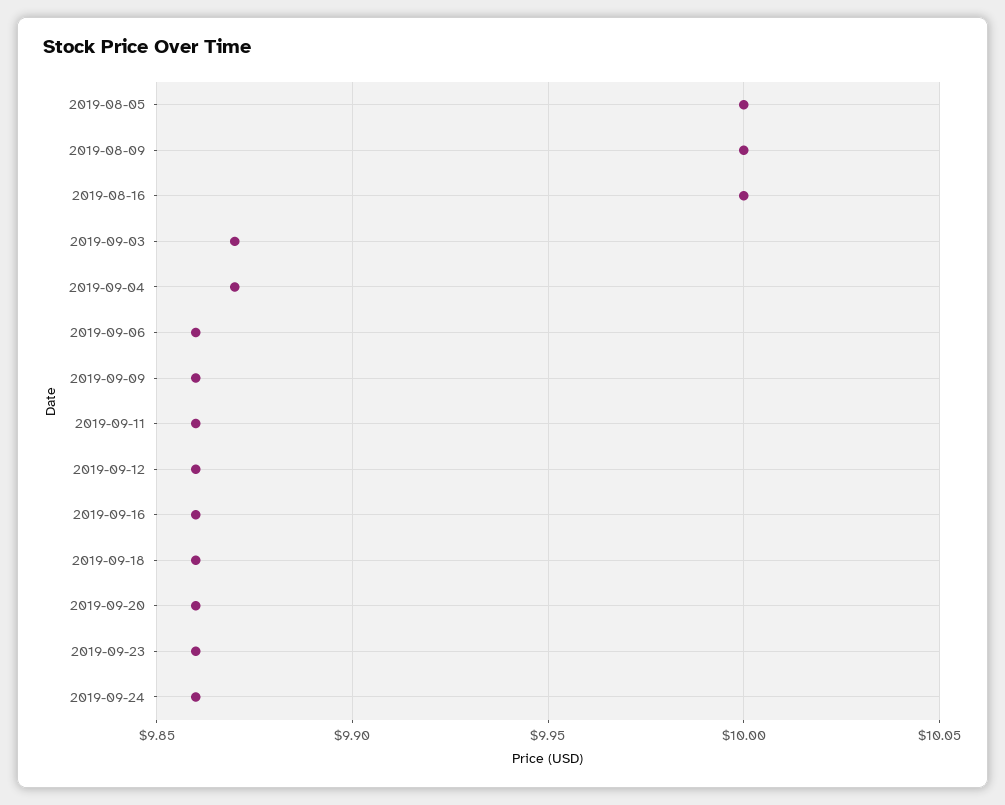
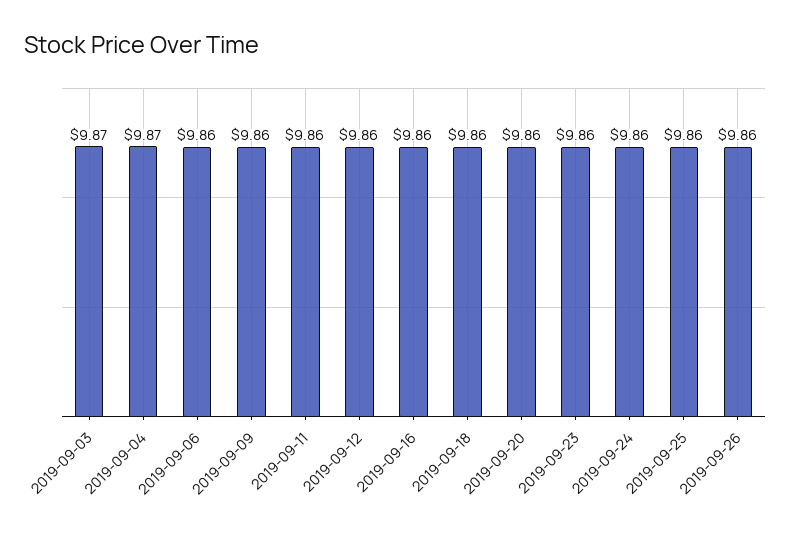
2019-08-05: 10 -> none
2019-08-09: 10 -> none
2019-08-16: 10 -> none
2019-09-25: none -> 9.86
2019-09-26: none -> 9.86

